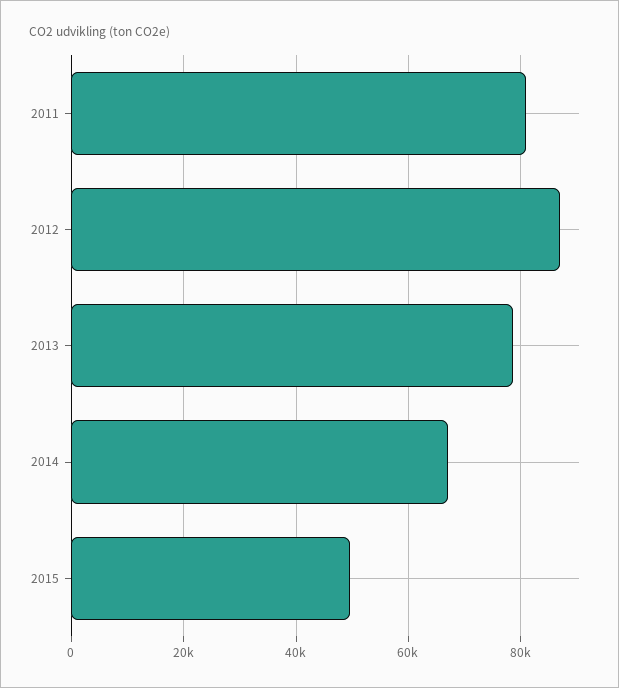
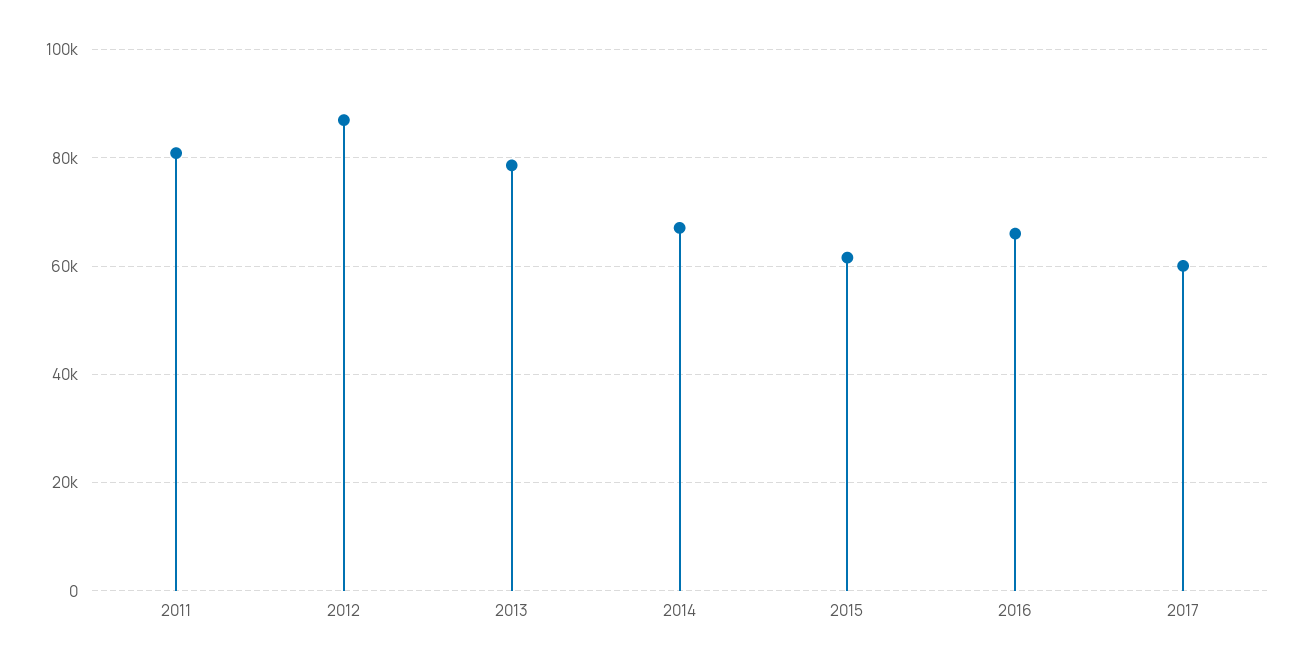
2015: 50000 -> 62000
2016: none -> 66000
2017: none -> 60000

